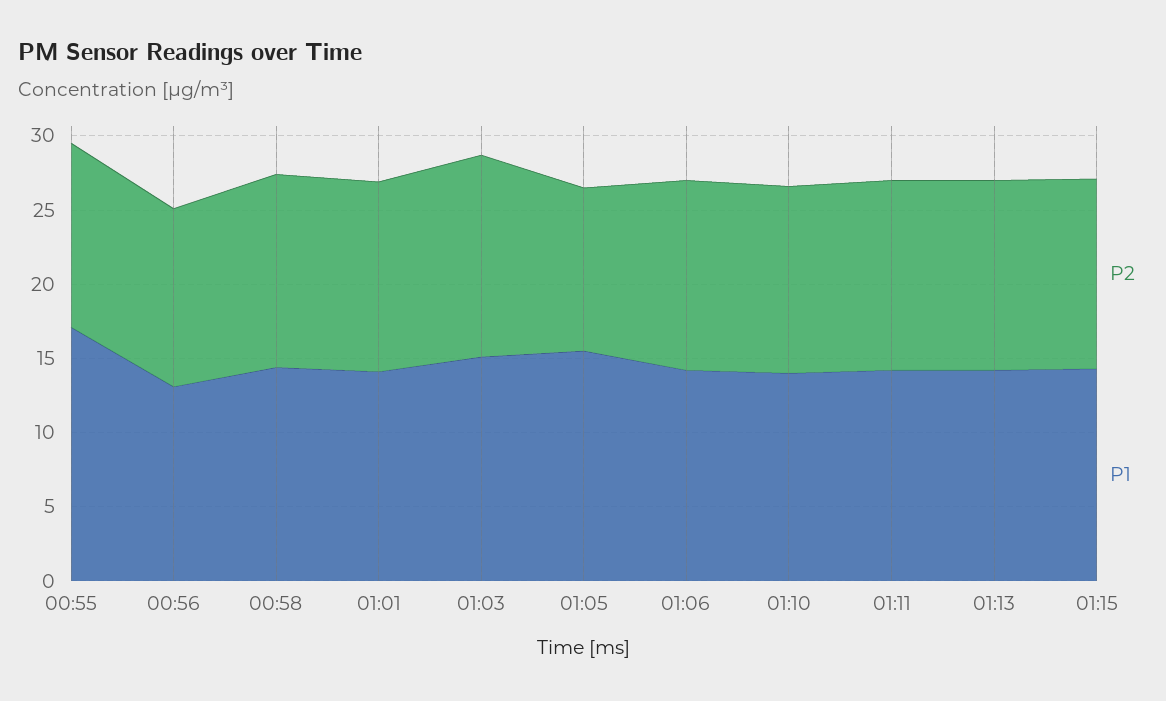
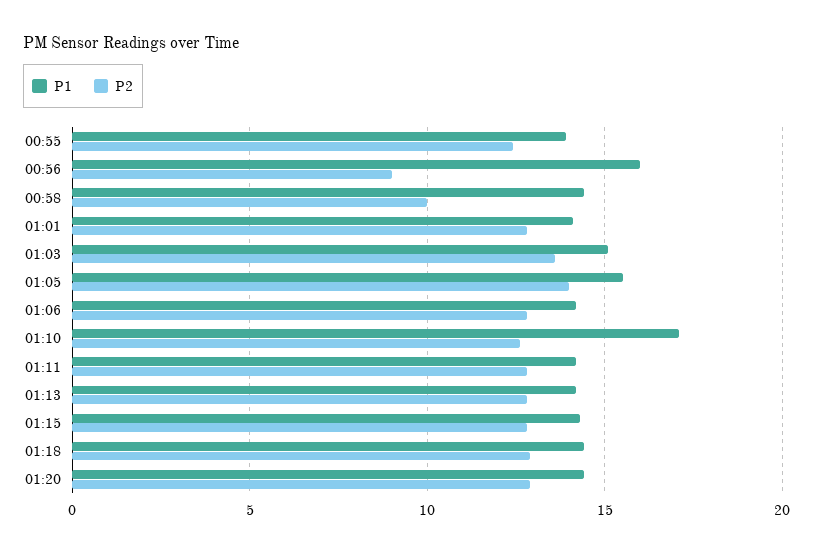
P1, 00:55: 17 -> 14
P2, 00:56: 12 -> 9
P1, 00:56: 13 -> 16
P2, 00:58: 13 -> 10
P2, 01:05: 11 -> 14
P1, 01:10: 14 -> 17
P1, 01:18: none -> 14.5
P2, 01:18: none -> 13
P1, 01:20: none -> 14.5
P2, 01:20: none -> 13

